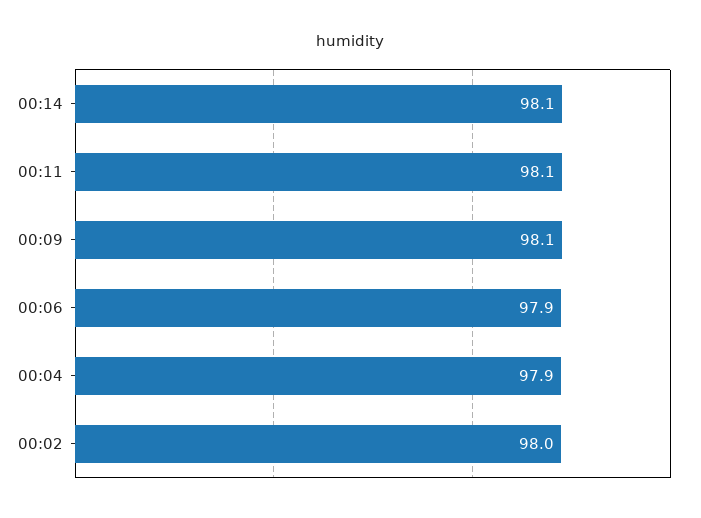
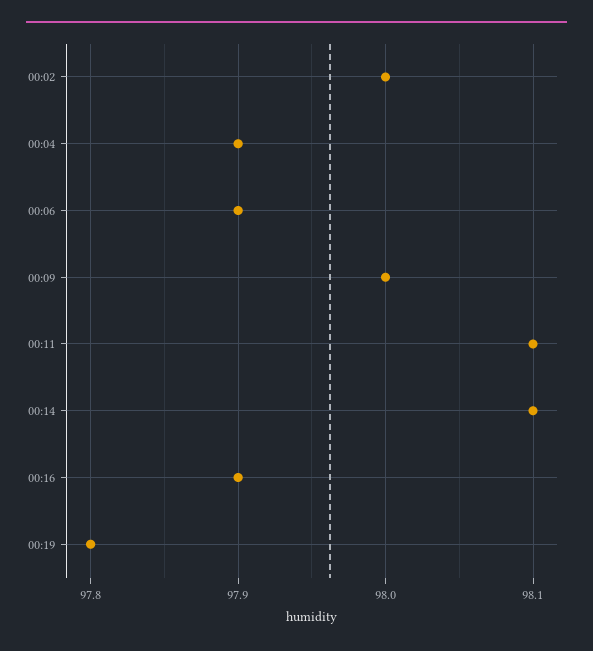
00:09: 98.1 -> 98
00:16: none -> 97.9
00:19: none -> 97.8

